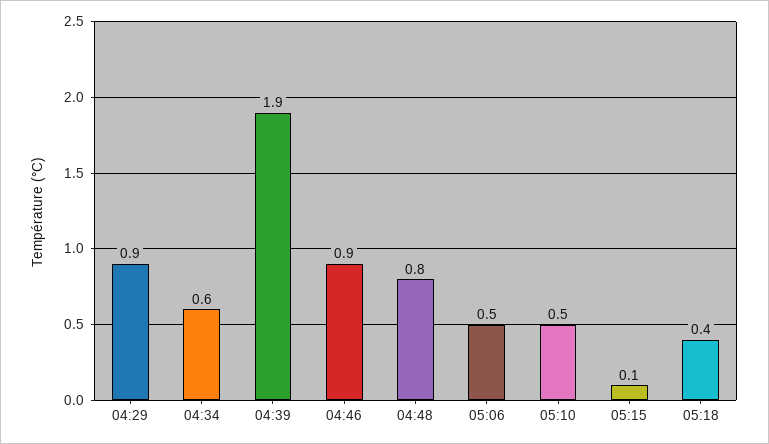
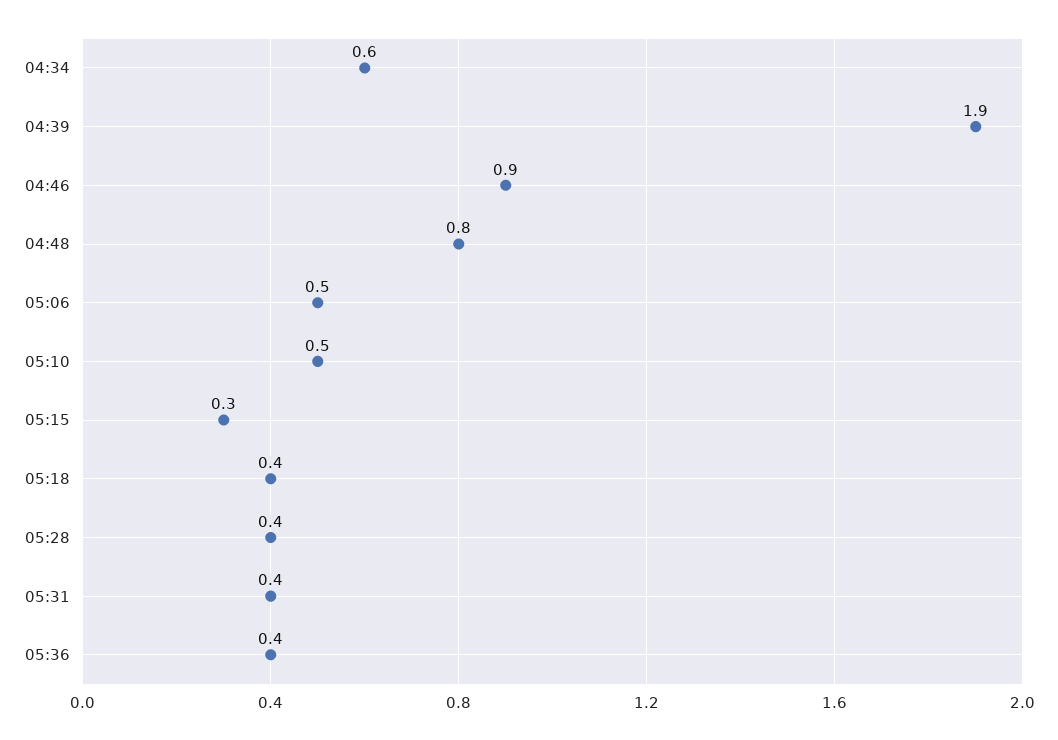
04:29: 0.9 -> none
05:15: 0.1 -> 0.3
05:28: none -> 0.4
05:31: none -> 0.4
05:36: none -> 0.4

